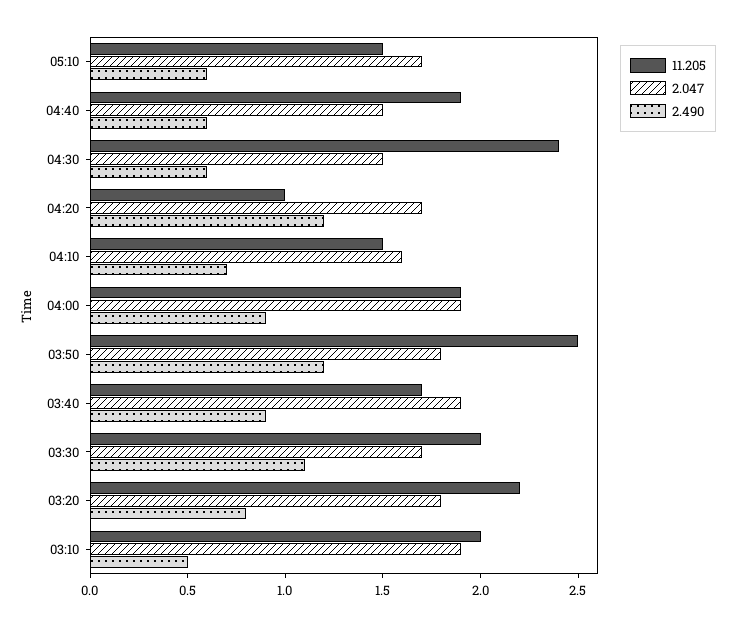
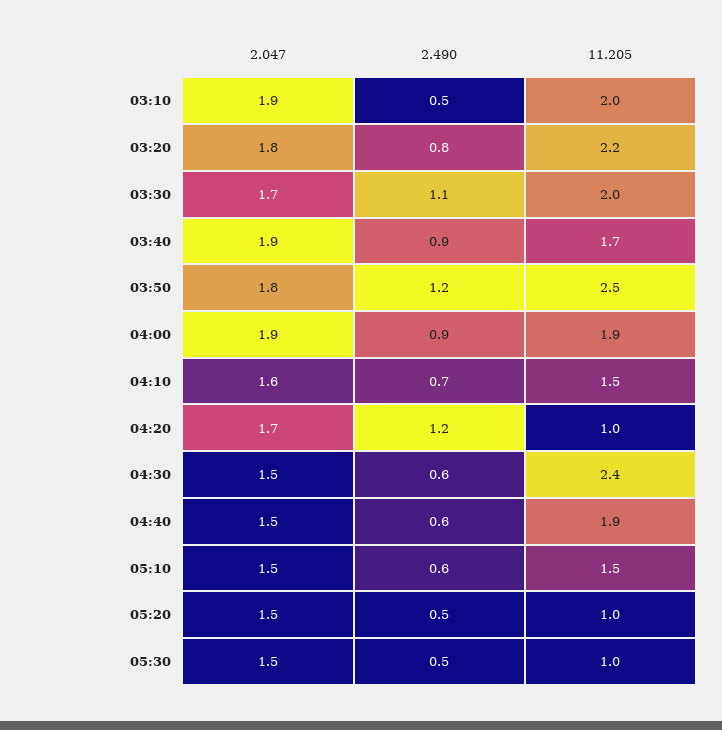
2.047, 05:10: 1.7 -> 1.5
2.047, 05:20: none -> 1.5
2.490, 05:20: none -> 0.5
11.205, 05:20: none -> 1
2.047, 05:30: none -> 1.5
2.490, 05:30: none -> 0.5
11.205, 05:30: none -> 1

